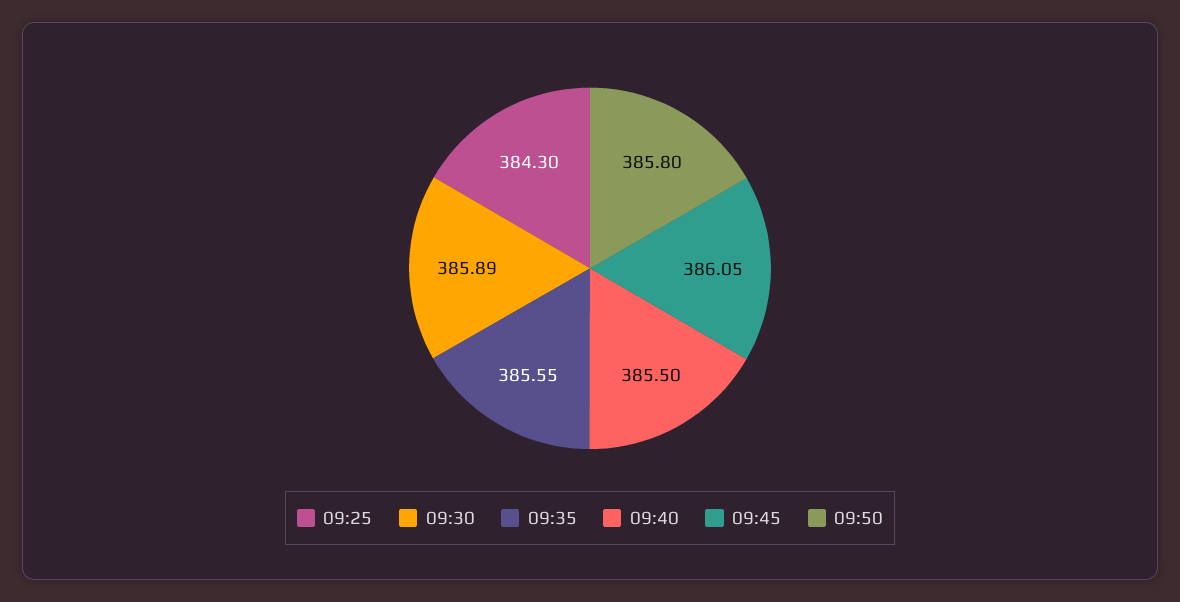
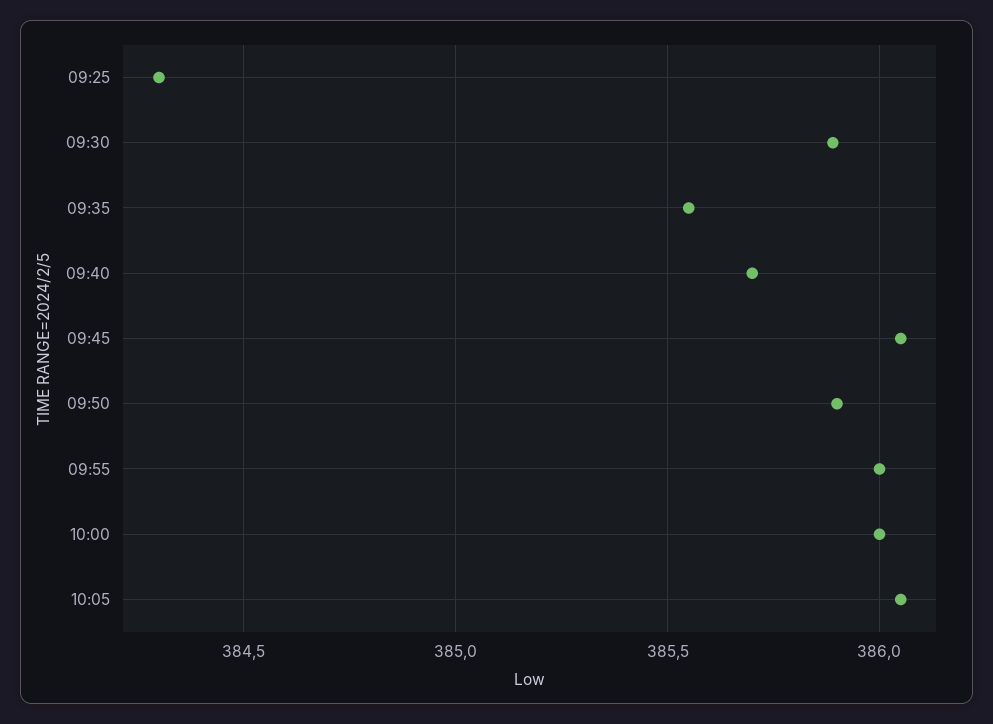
09:40: 385.5 -> 385.7
09:50: 385.8 -> 385.9
09:55: none -> 386
10:00: none -> 386
10:05: none -> 386.05

